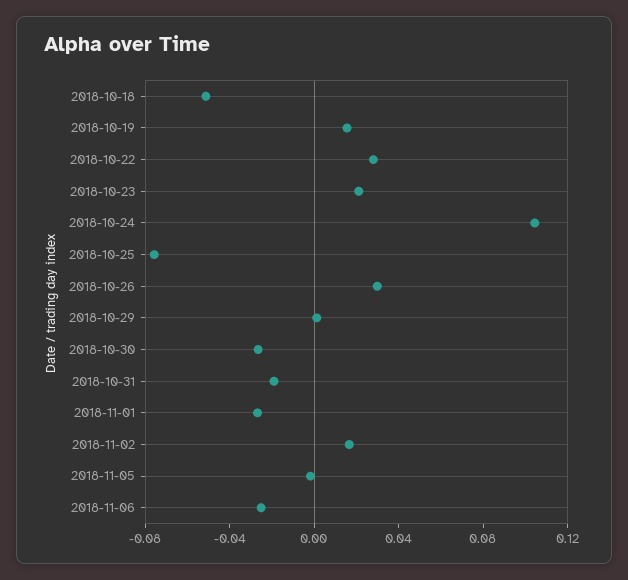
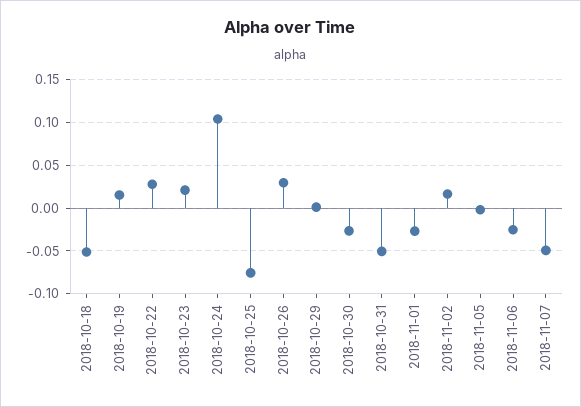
2018-10-31: -0.02 -> -0.05
2018-11-07: none -> -0.05

